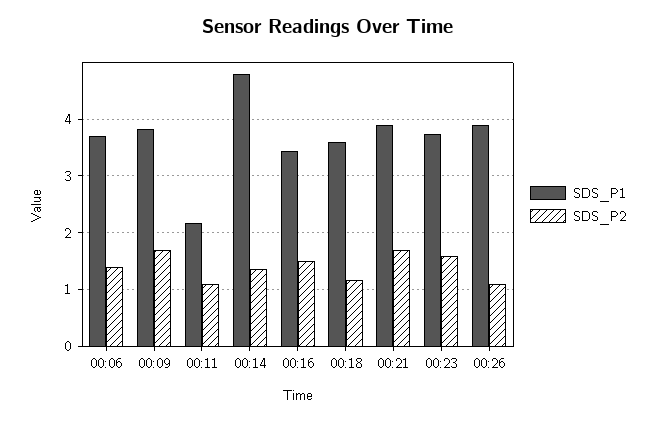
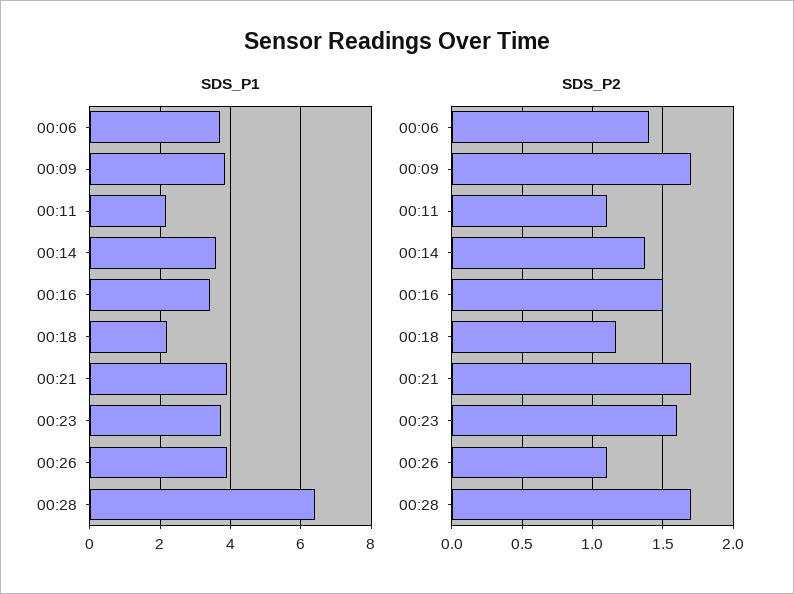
SDS_P1, 00:14: 4.8 -> 3.6
SDS_P1, 00:18: 3.6 -> 2.2
SDS_P1, 00:28: none -> 6.4
SDS_P2, 00:28: none -> 1.7

